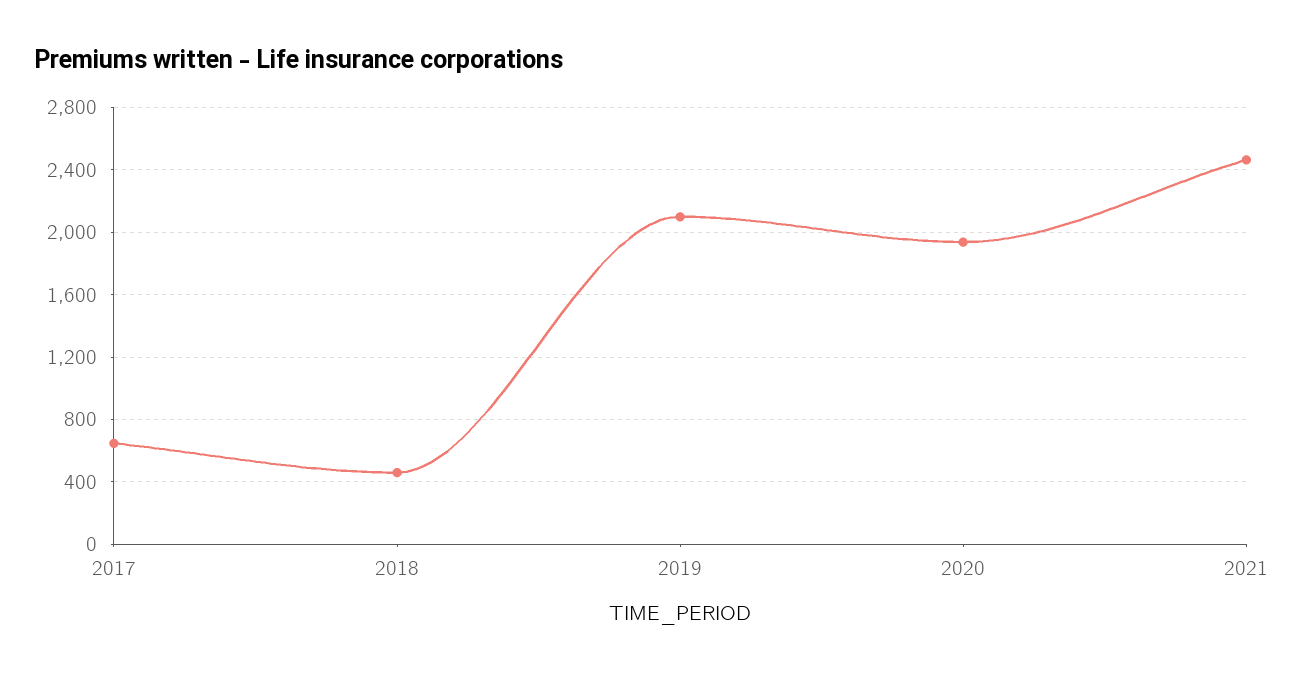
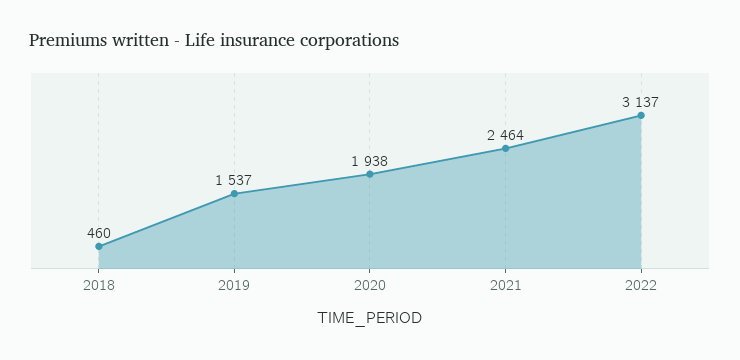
2017: 650 -> none
2019: 2100 -> 1537
2022: none -> 3137

